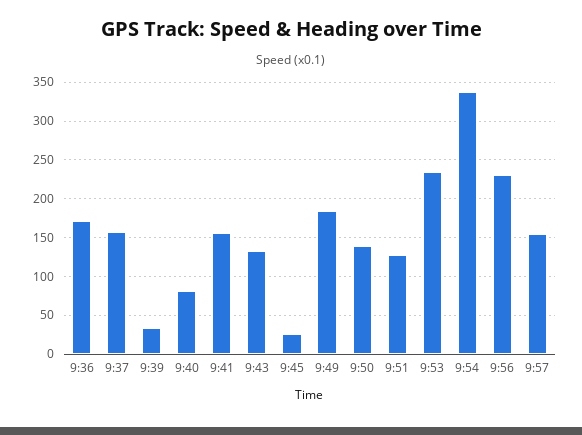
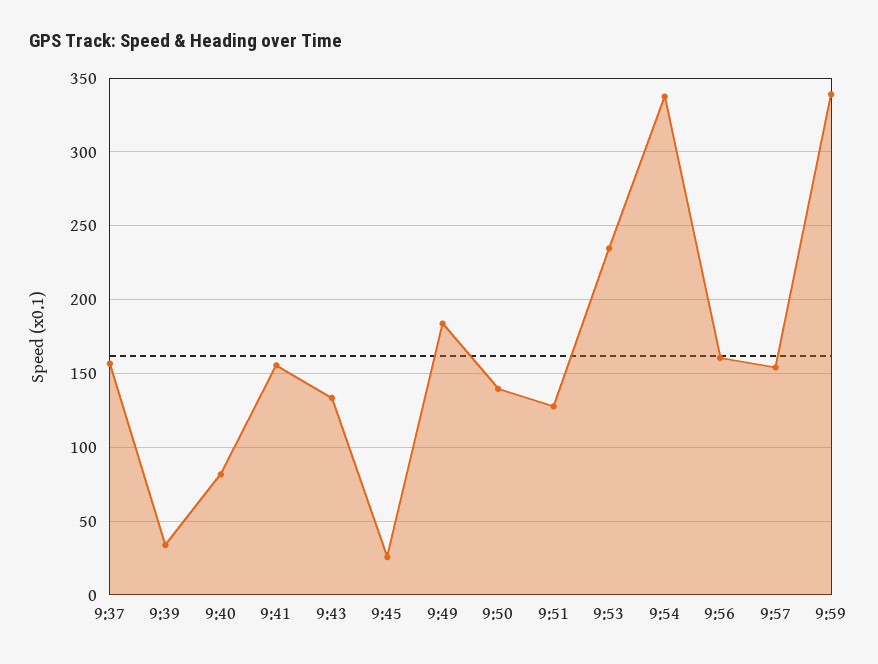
9:36: 170 -> none
9:56: 230 -> 160
9:59: none -> 340

